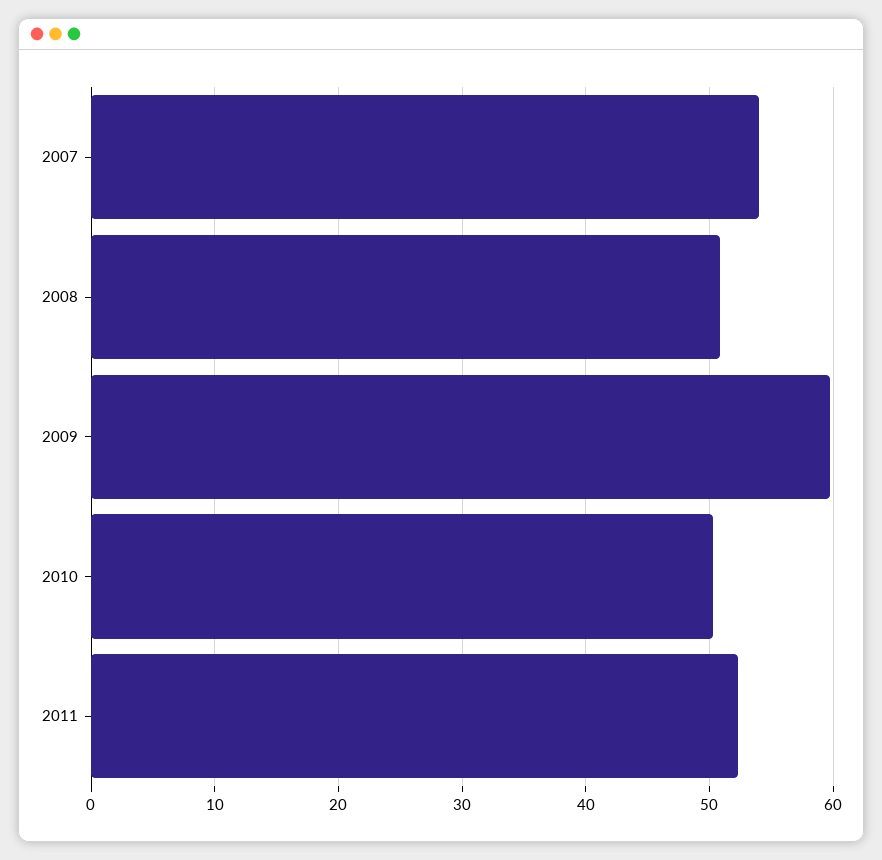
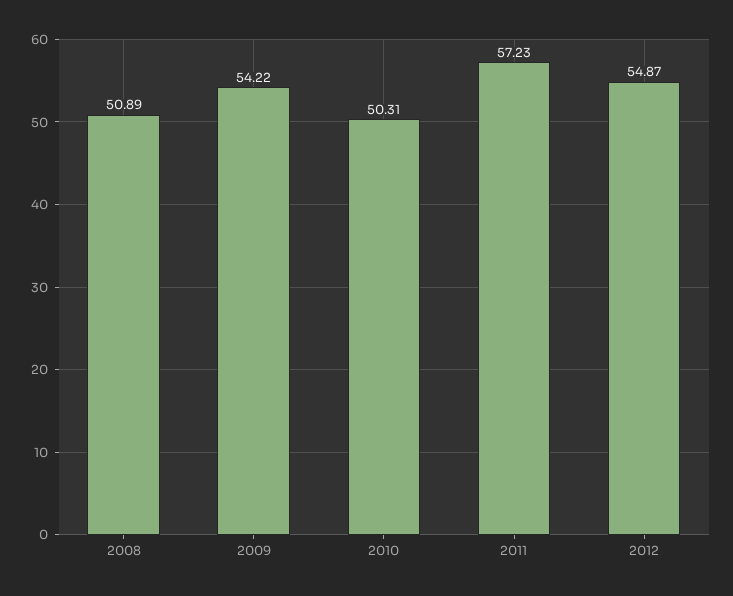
2007: 54 -> none
2009: 60 -> 54.22
2011: 52 -> 57.23
2012: none -> 54.87

